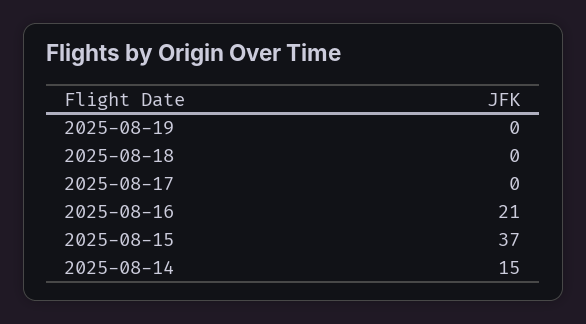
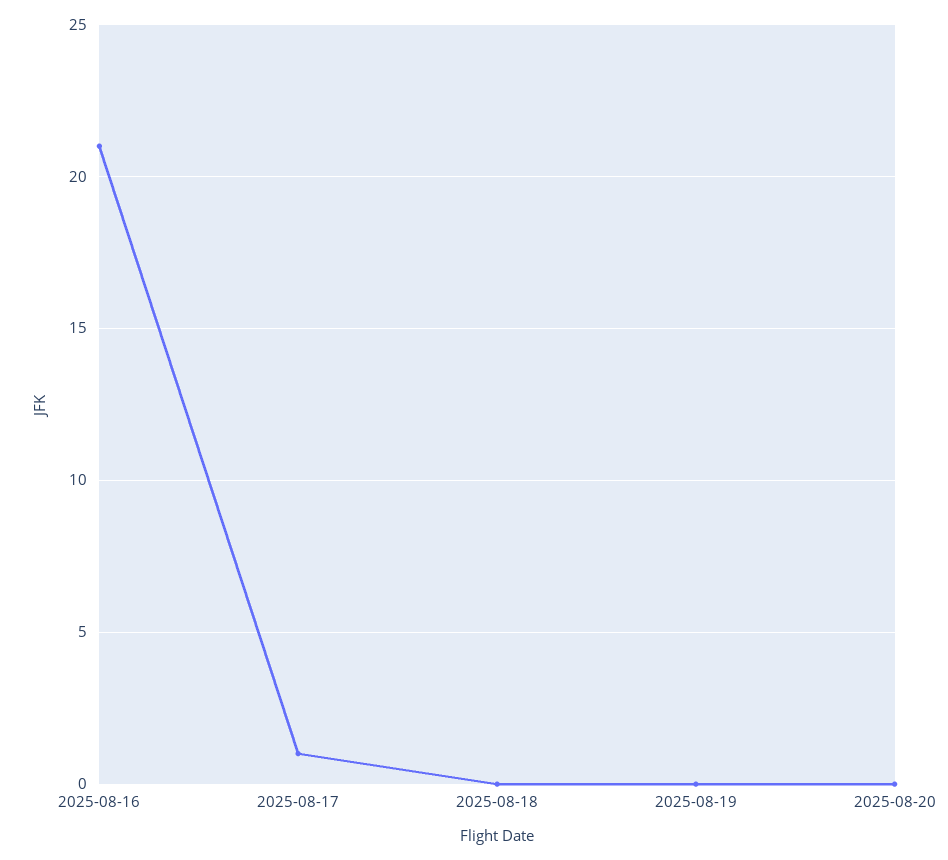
2025-08-17: 0 -> 1
2025-08-15: 37 -> none
2025-08-14: 15 -> none
2025-08-20: none -> 0

